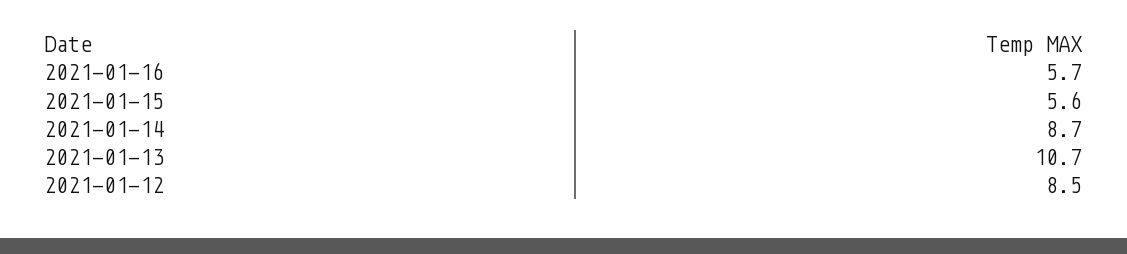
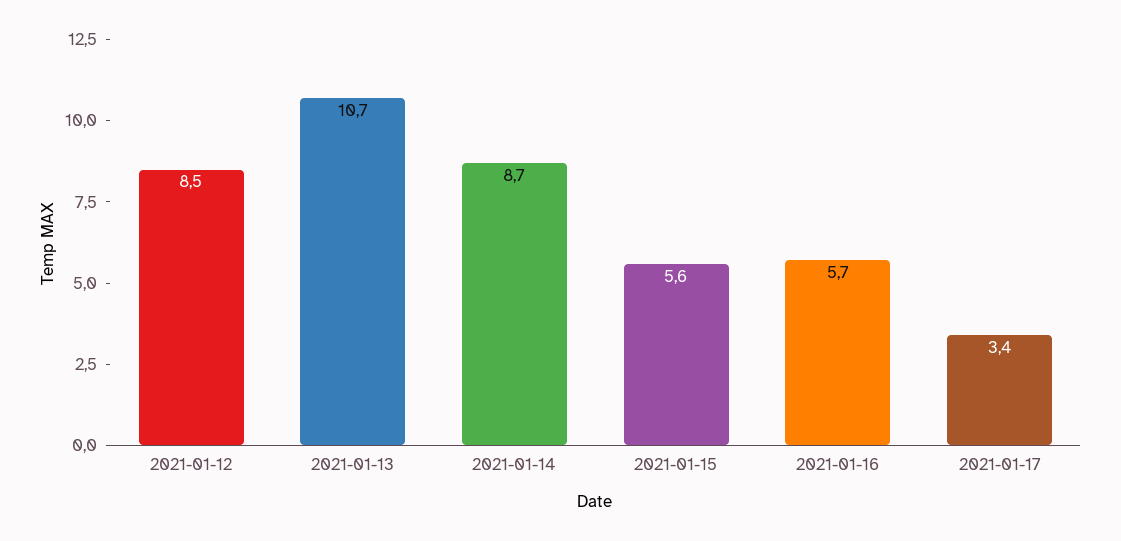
2021-01-17: none -> 3.4

